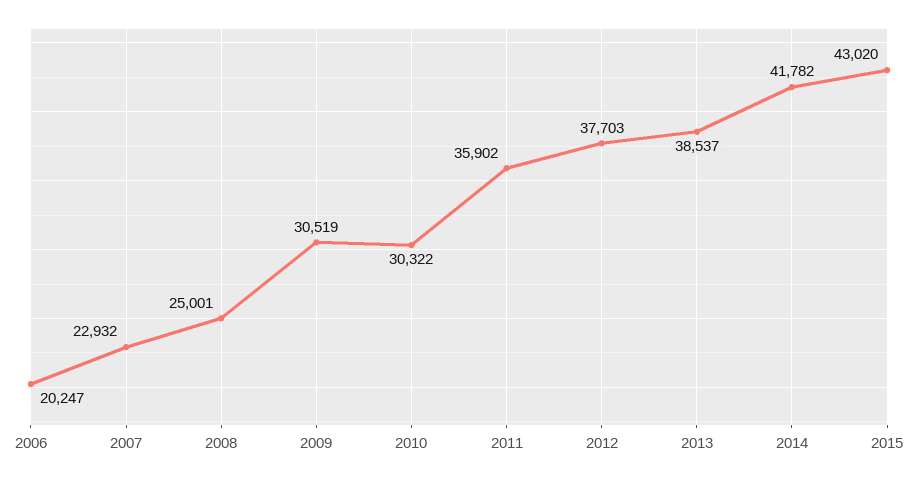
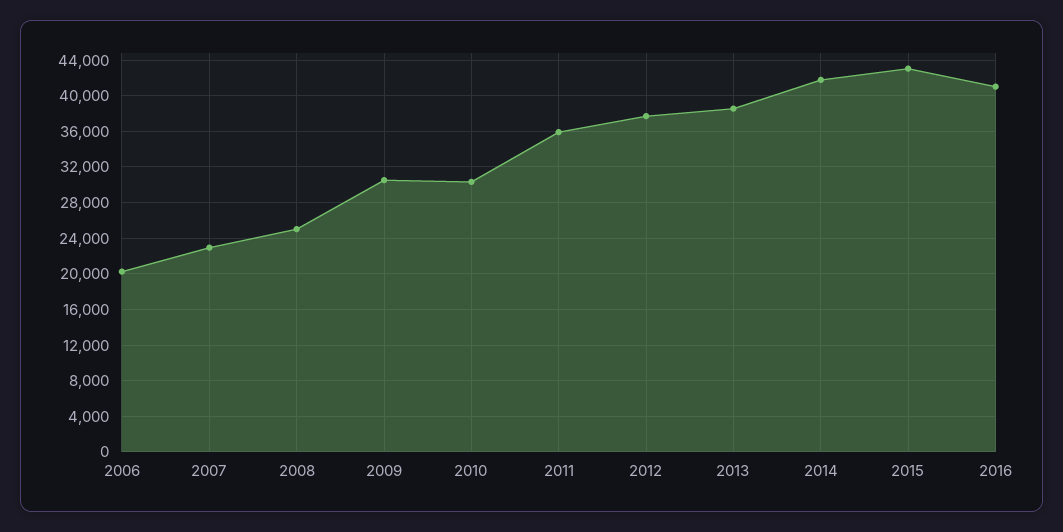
2016: none -> 41000

